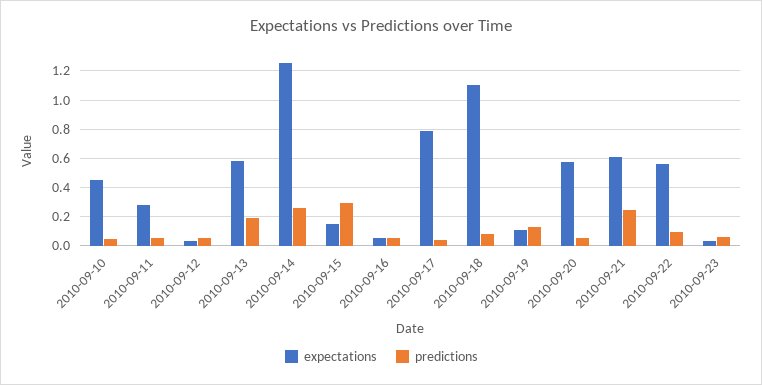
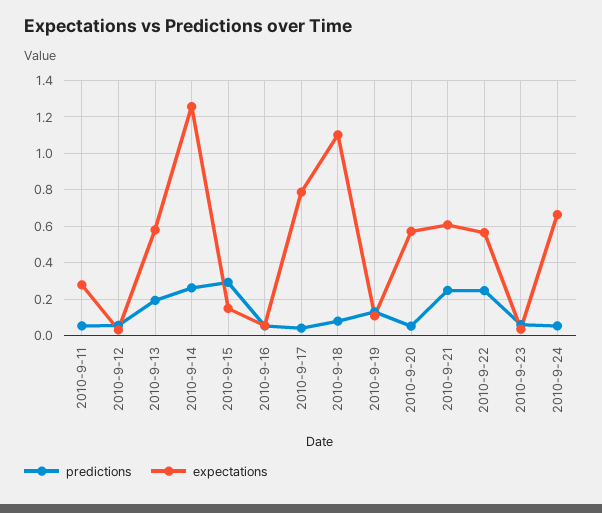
expectations, 2010-09-10: 0.45 -> none
predictions, 2010-09-10: 0.05 -> none
predictions, 2010-09-22: 0.1 -> 0.25
predictions, 2010-9-24: none -> 0.05
expectations, 2010-9-24: none -> 0.65

